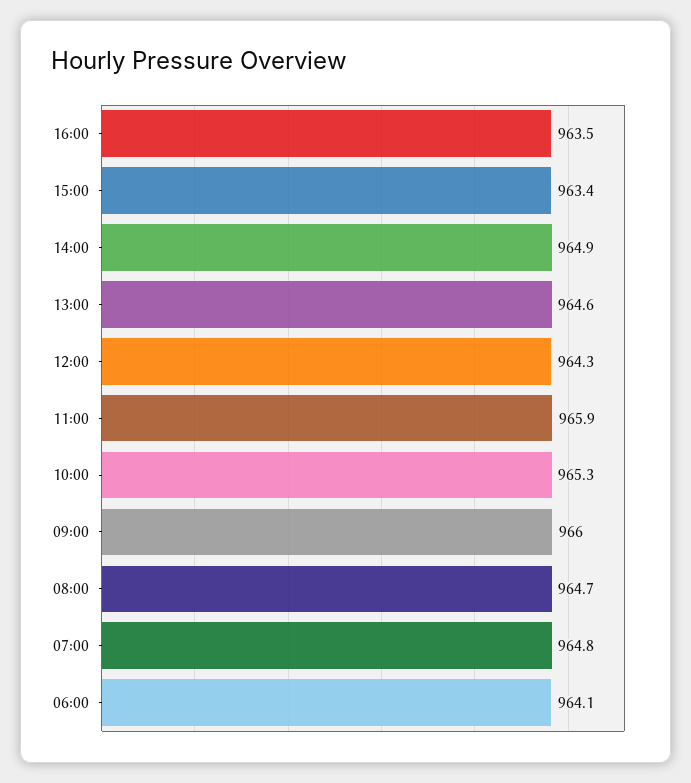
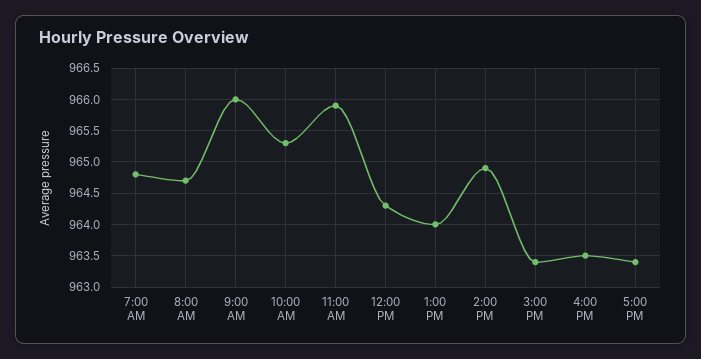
13:00: 964.6 -> 964
06:00: 964.1 -> none
5:00 PM: none -> 963.4

